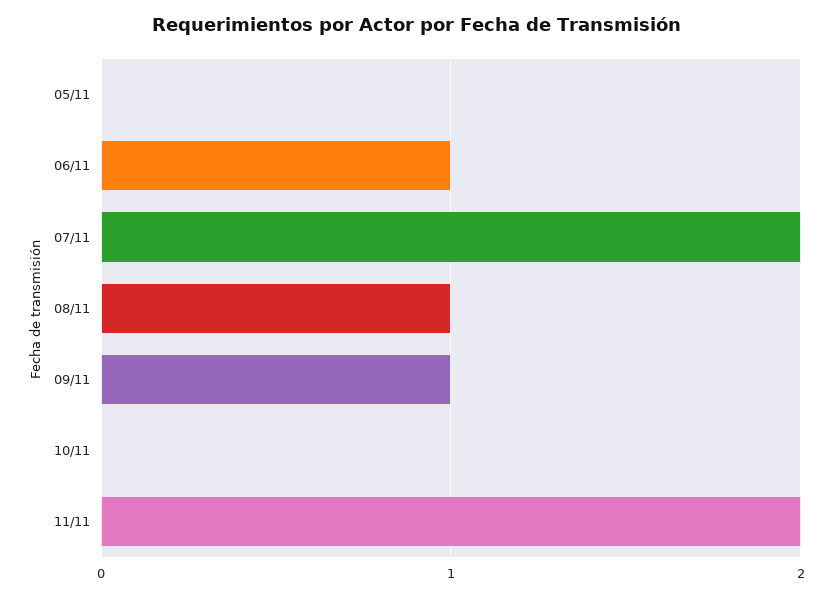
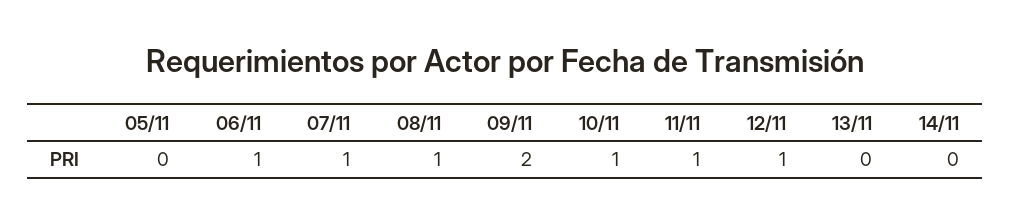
07/11: 2 -> 1
09/11: 1 -> 2
10/11: 0 -> 1
11/11: 2 -> 1
12/11: none -> 1
13/11: none -> 0
14/11: none -> 0

